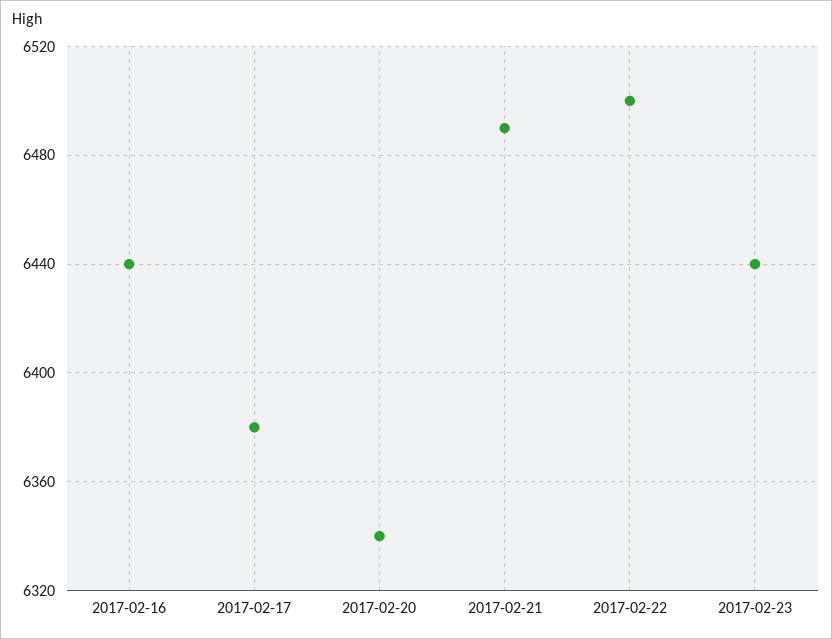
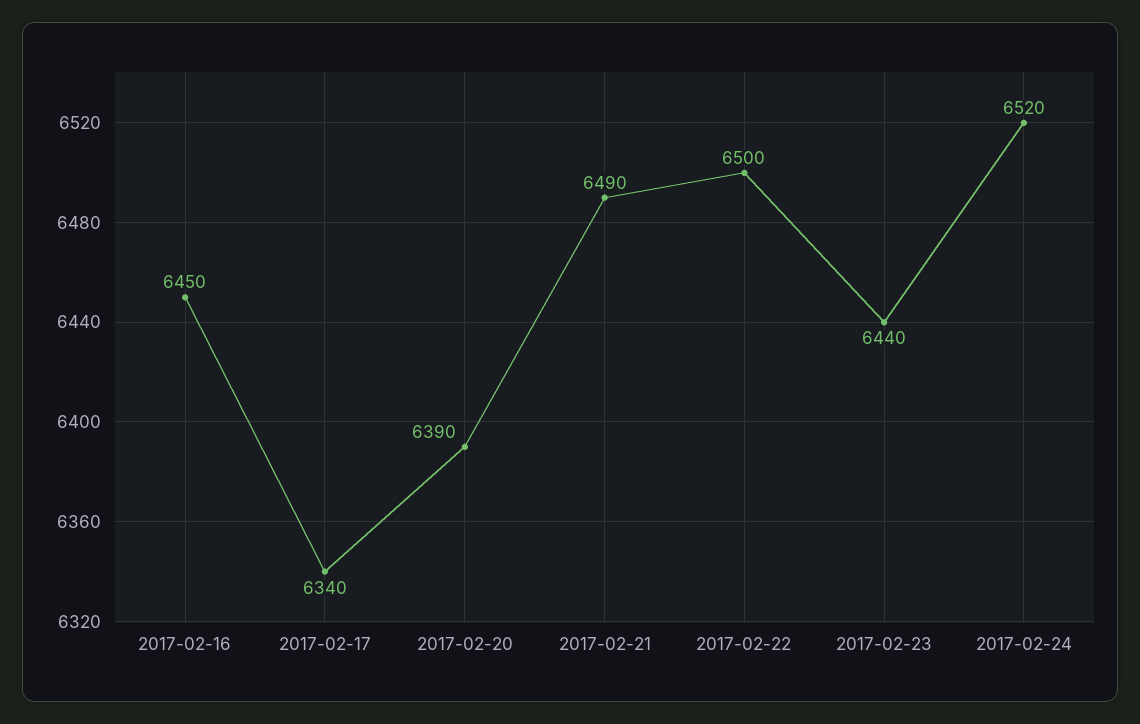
2017-02-16: 6440 -> 6450
2017-02-17: 6380 -> 6340
2017-02-20: 6340 -> 6390
2017-02-24: none -> 6520

